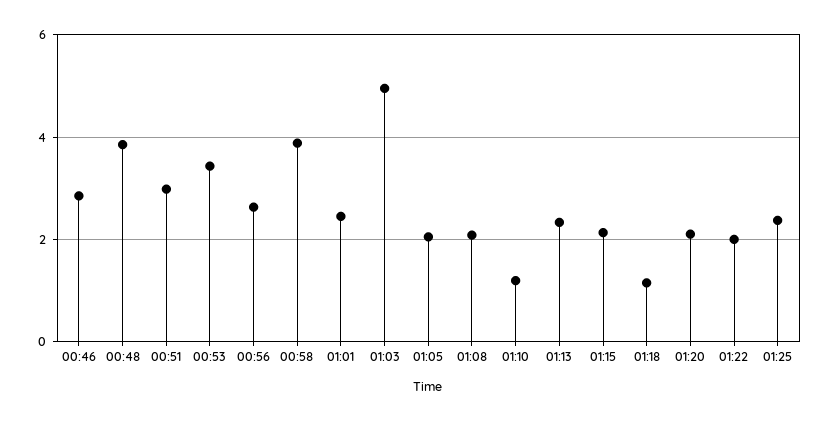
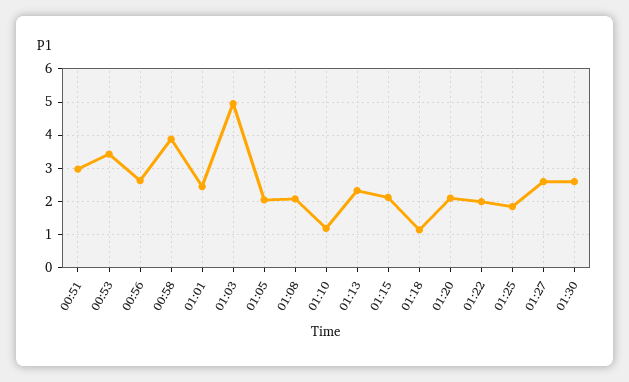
00:46: 2.8 -> none
00:48: 3.8 -> none
01:25: 2.4 -> 1.8
01:27: none -> 2.6
01:30: none -> 2.6

